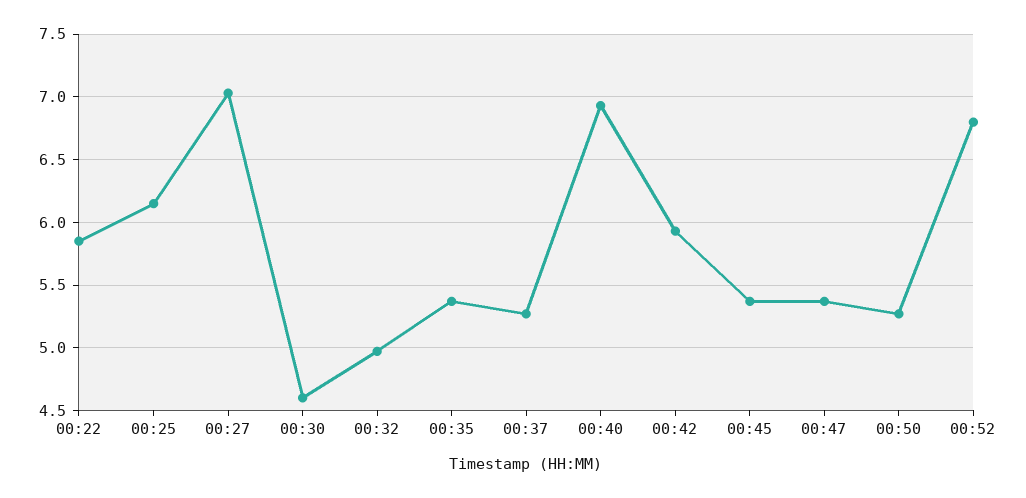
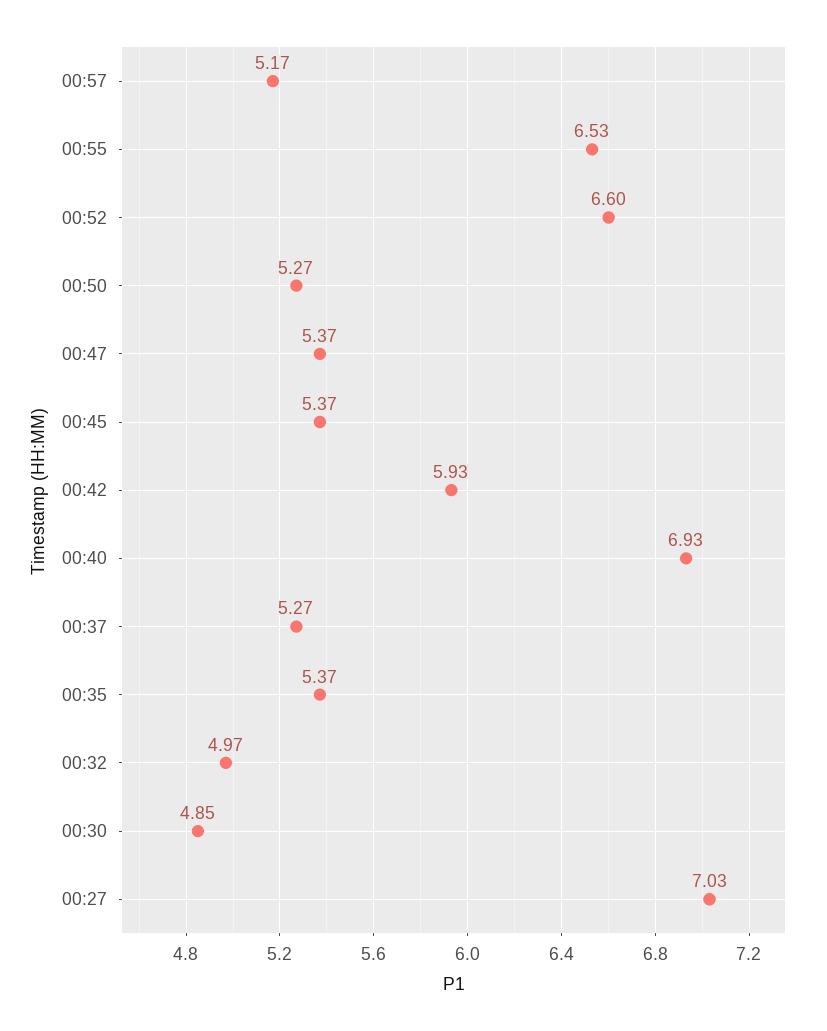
00:22: 5.85 -> none
00:25: 6.15 -> none
00:30: 4.6 -> 4.85
00:52: 6.8 -> 6.6
00:57: none -> 5.17
00:55: none -> 6.53

